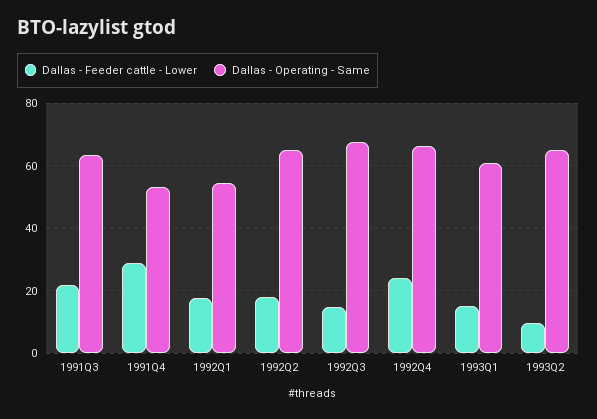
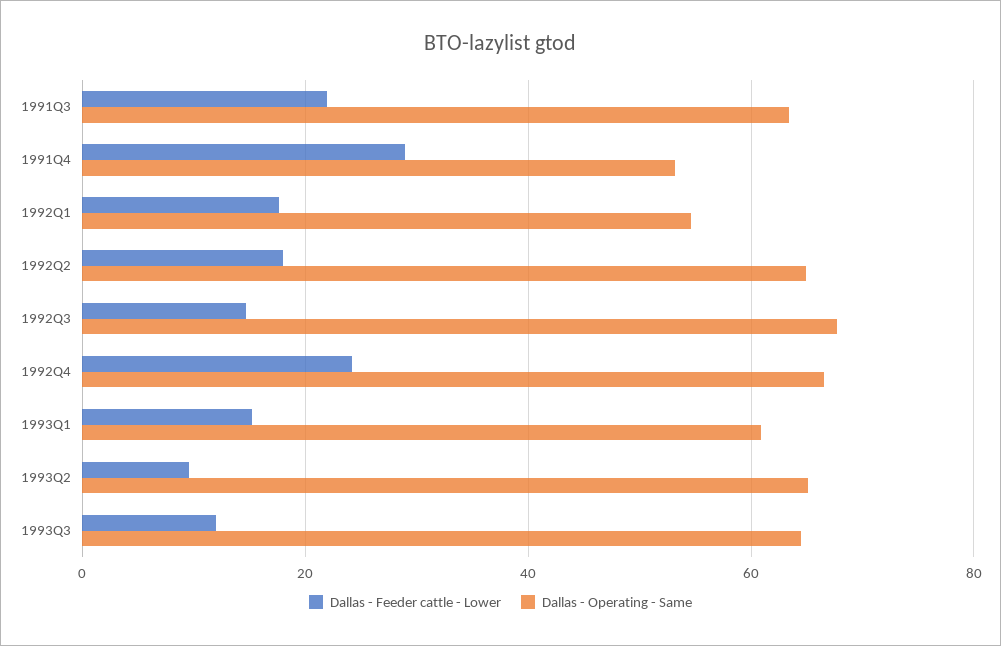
Dallas - Feeder cattle - Lower, 1993Q3: none -> 12
Dallas - Operating - Same, 1993Q3: none -> 64

